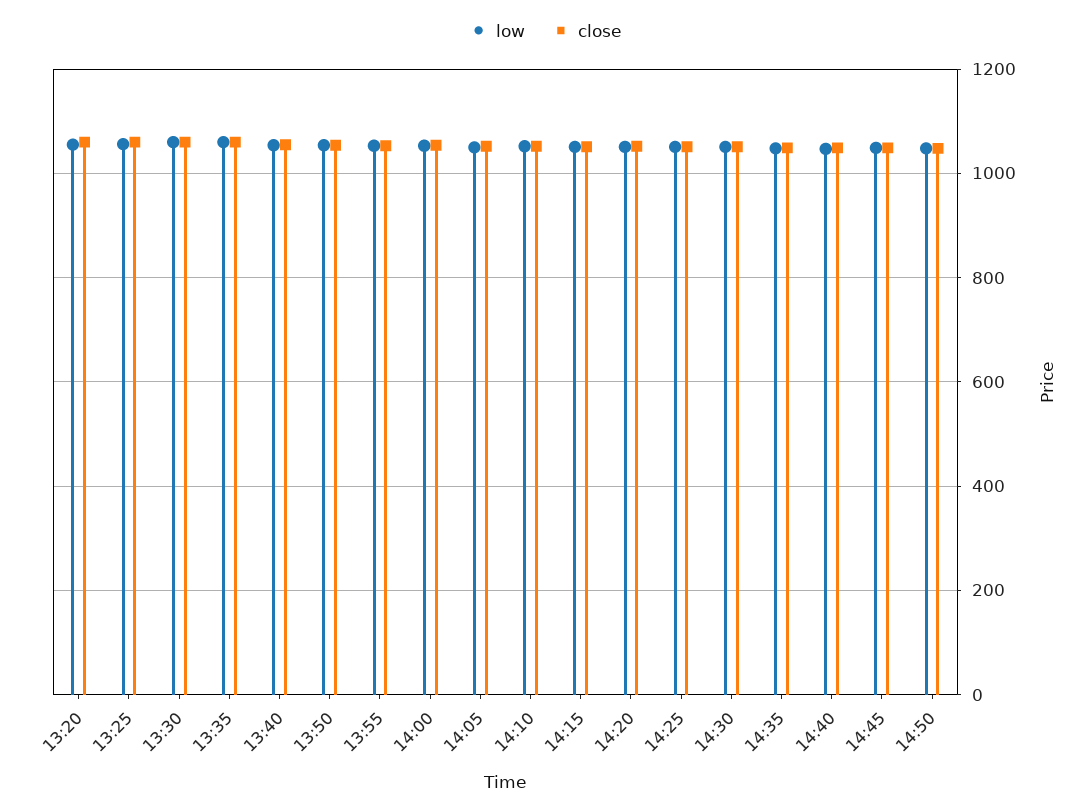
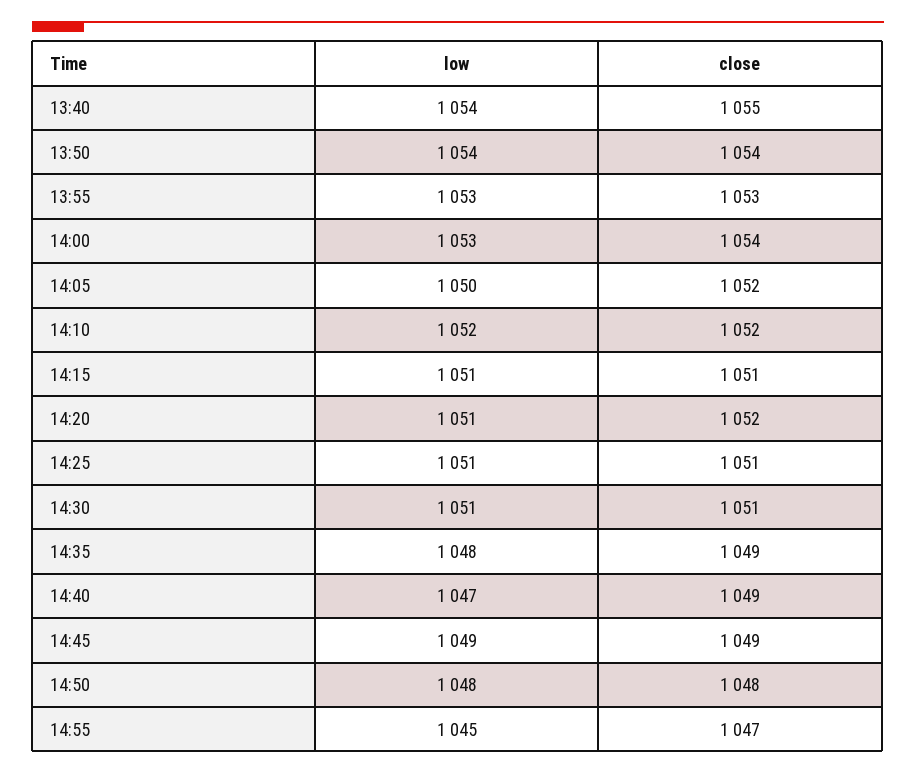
low, 13:20: 1060 -> none
close, 13:20: 1060 -> none
low, 13:25: 1060 -> none
close, 13:25: 1060 -> none
low, 13:30: 1060 -> none
close, 13:30: 1060 -> none
low, 13:35: 1060 -> none
close, 13:35: 1060 -> none
low, 14:55: none -> 1045
close, 14:55: none -> 1047

